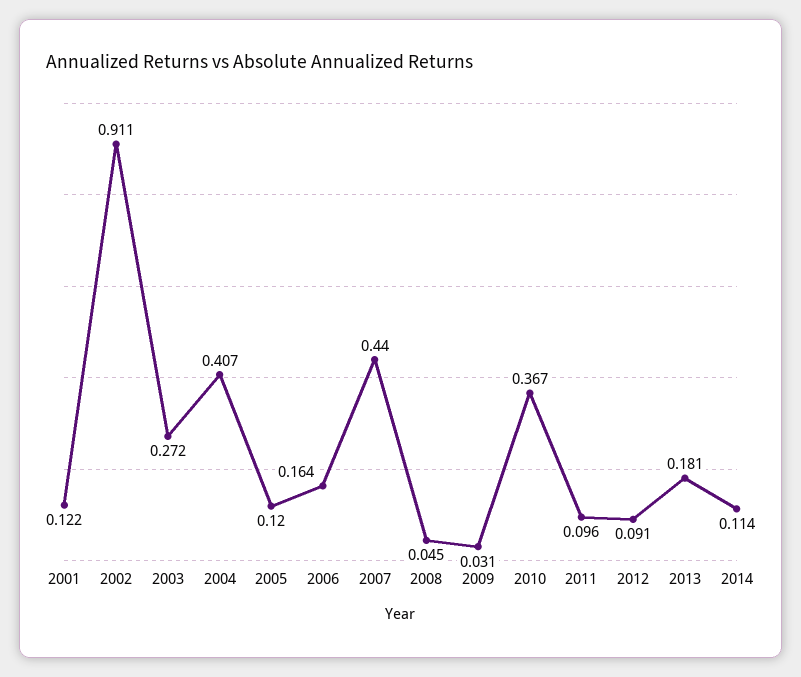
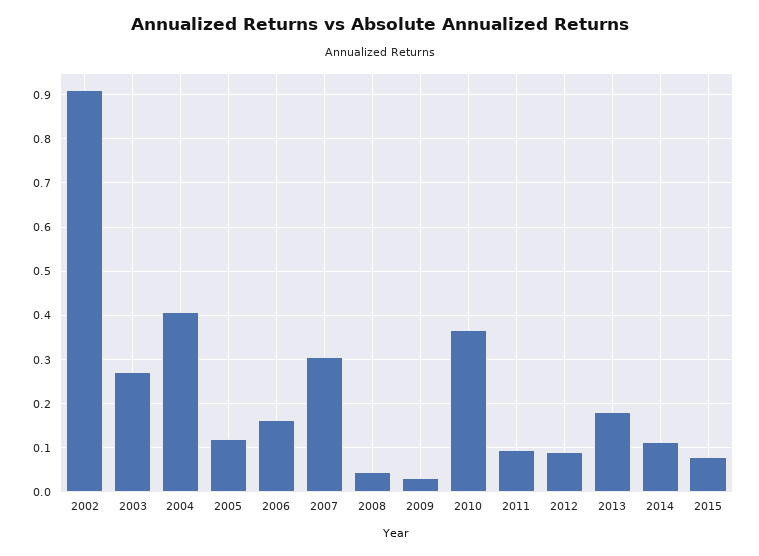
2001: 0.122 -> none
2007: 0.44 -> 0.3
2015: none -> 0.08

